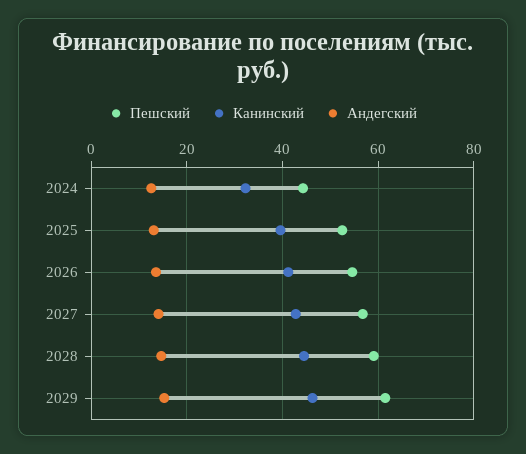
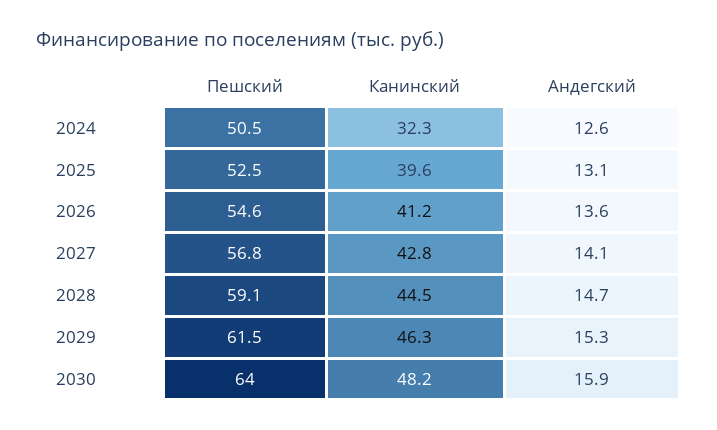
Пешский, 2024: 44 -> 50.5
Пешский, 2030: none -> 64
Канинский, 2030: none -> 48.2
Андегский, 2030: none -> 15.9

